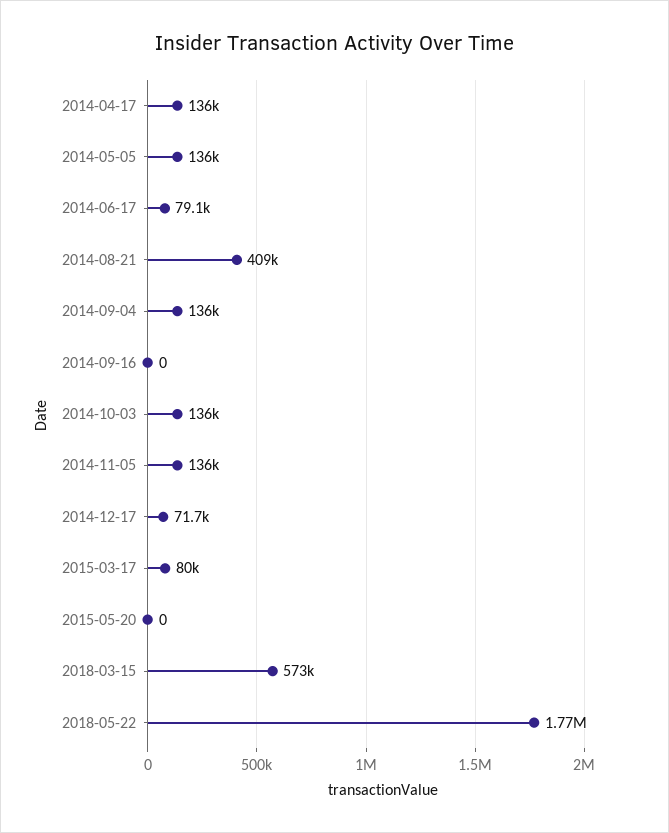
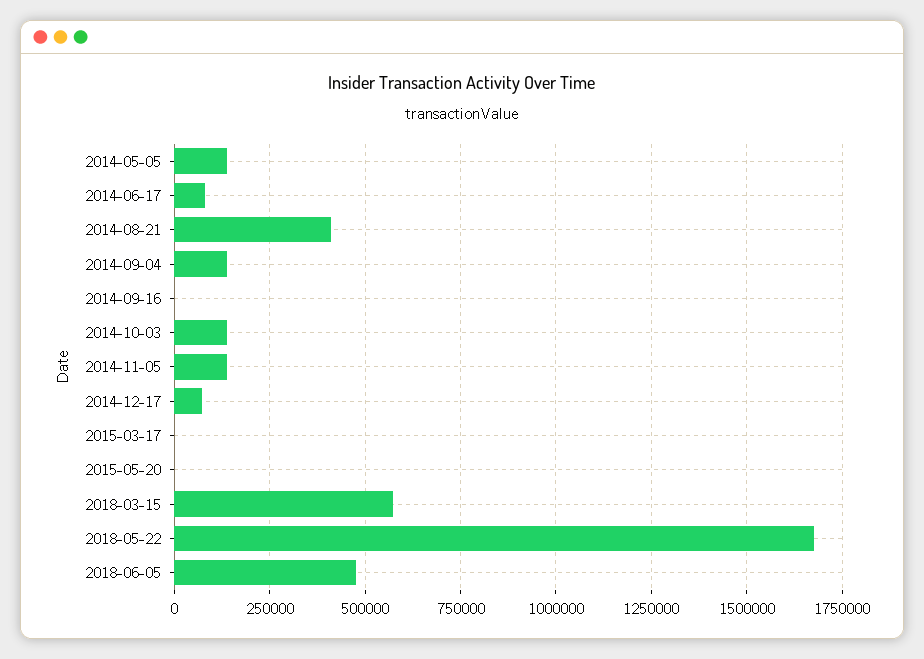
2014-04-17: 136000 -> none
2015-03-17: 80000 -> 0
2018-05-22: 1770000 -> 1675000
2018-06-05: none -> 475000

